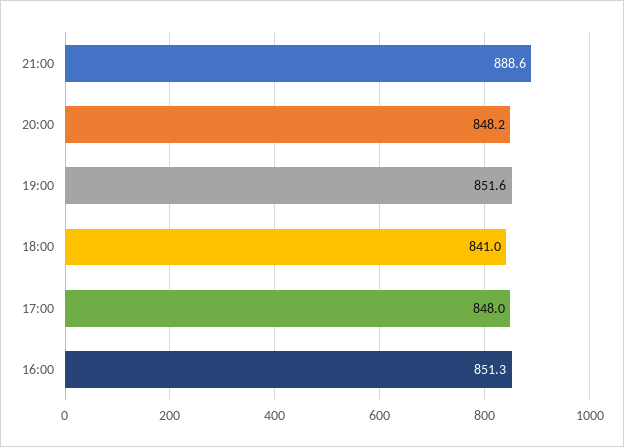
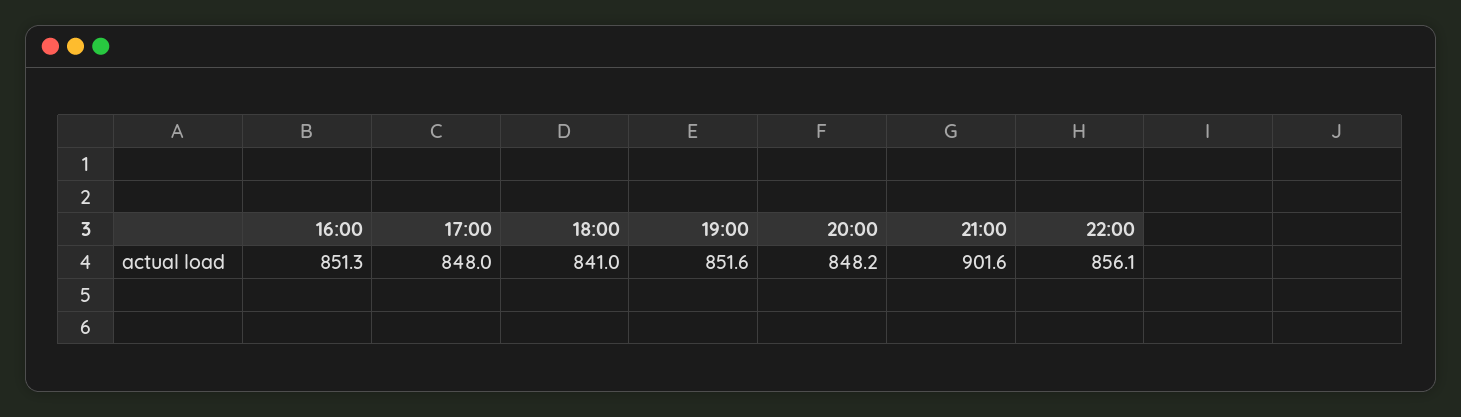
21:00: 888.6 -> 901.6
22:00: none -> 856.1

